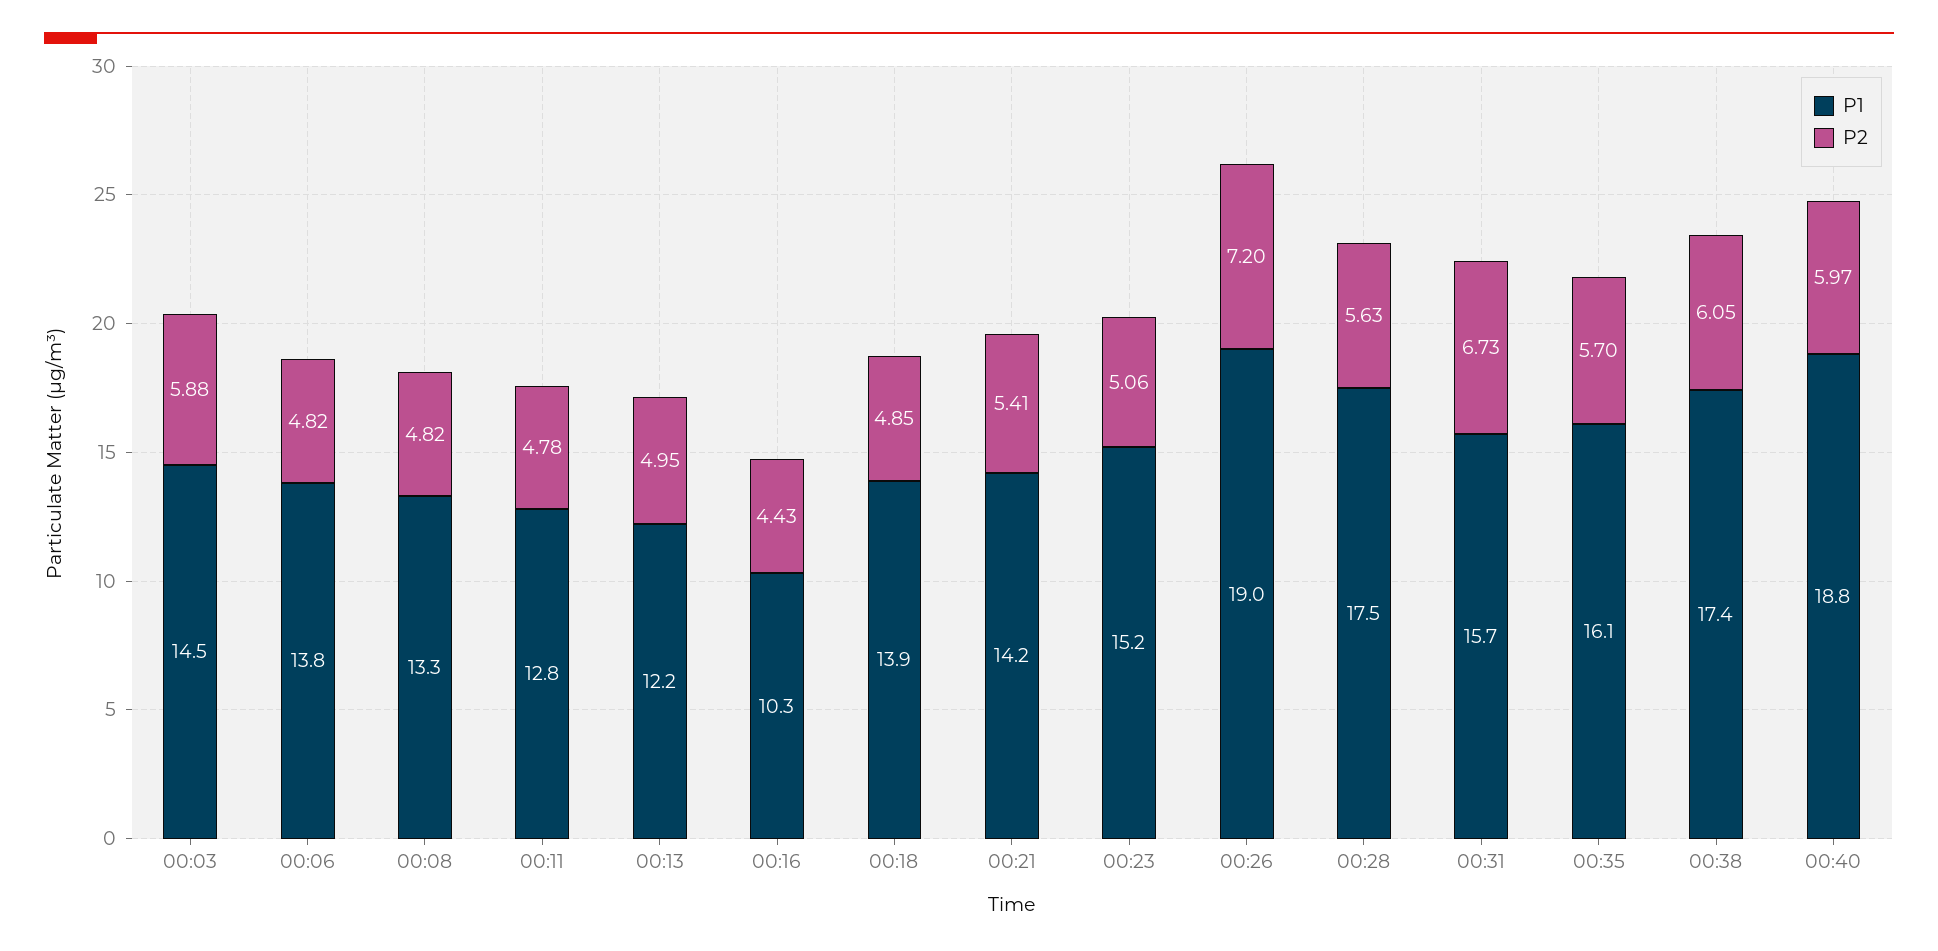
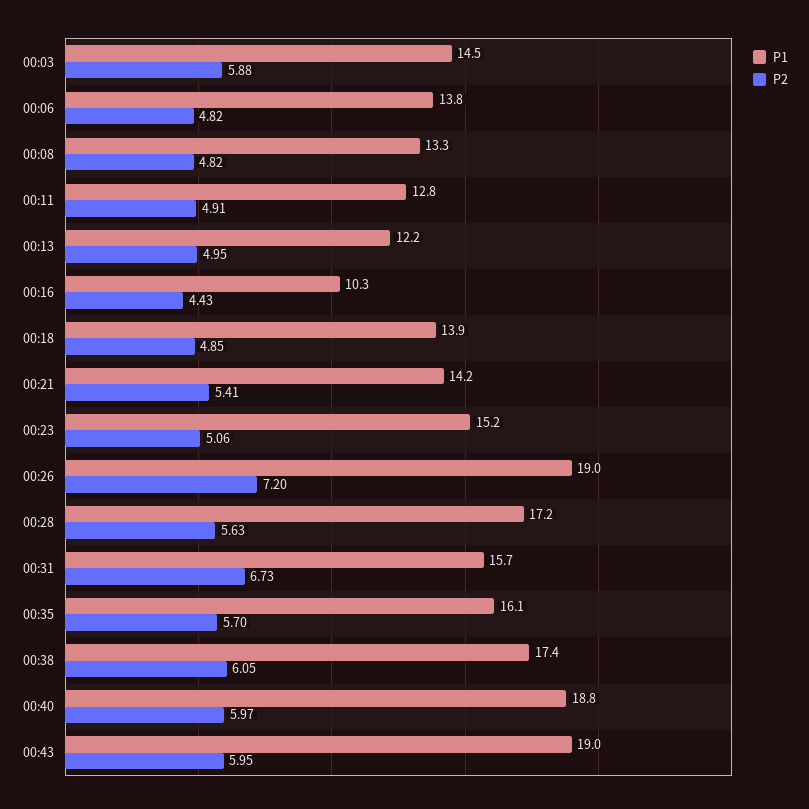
P2, 00:11: 4.78 -> 4.91
P1, 00:28: 17.5 -> 17.2
P1, 00:43: none -> 19
P2, 00:43: none -> 5.95

